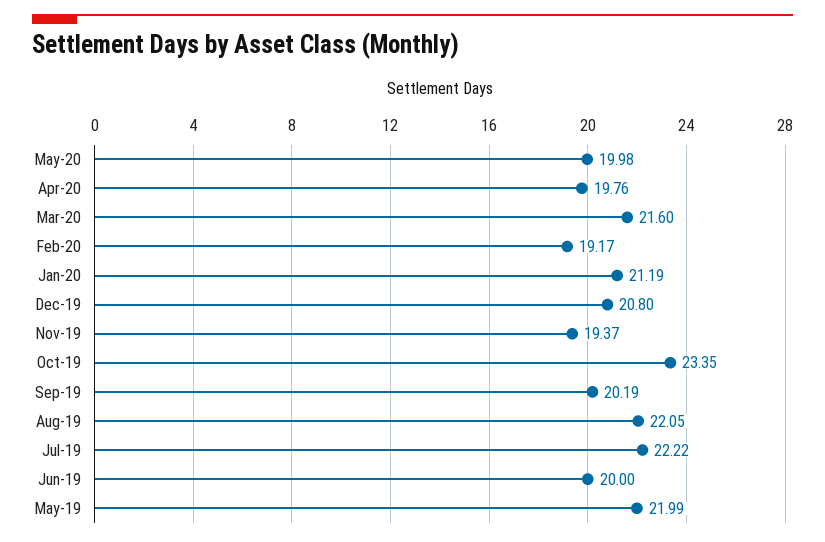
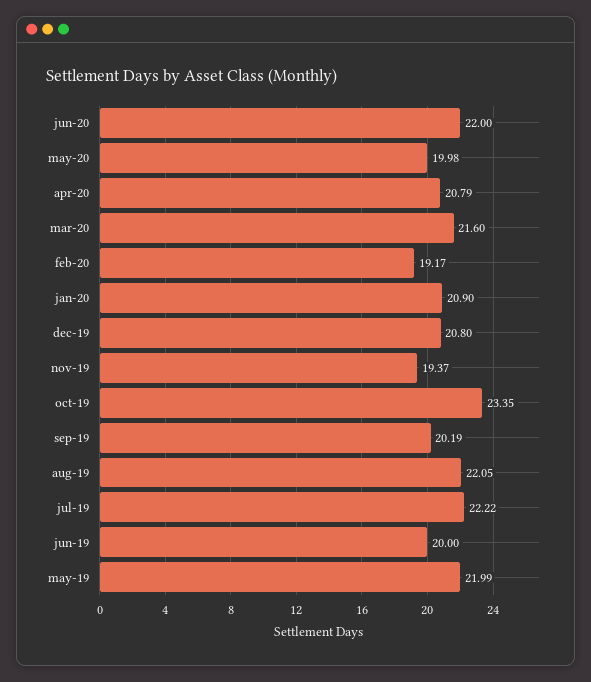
Apr-20: 19.76 -> 20.79
Jan-20: 21.19 -> 20.9
jun-20: none -> 22

